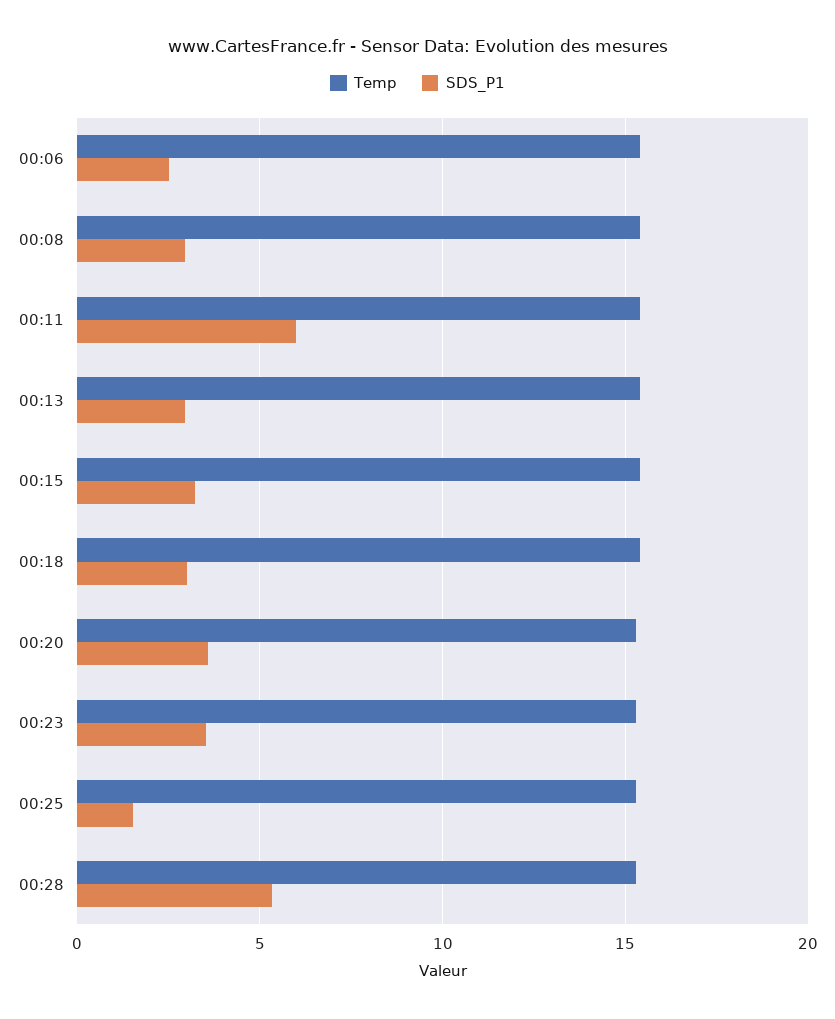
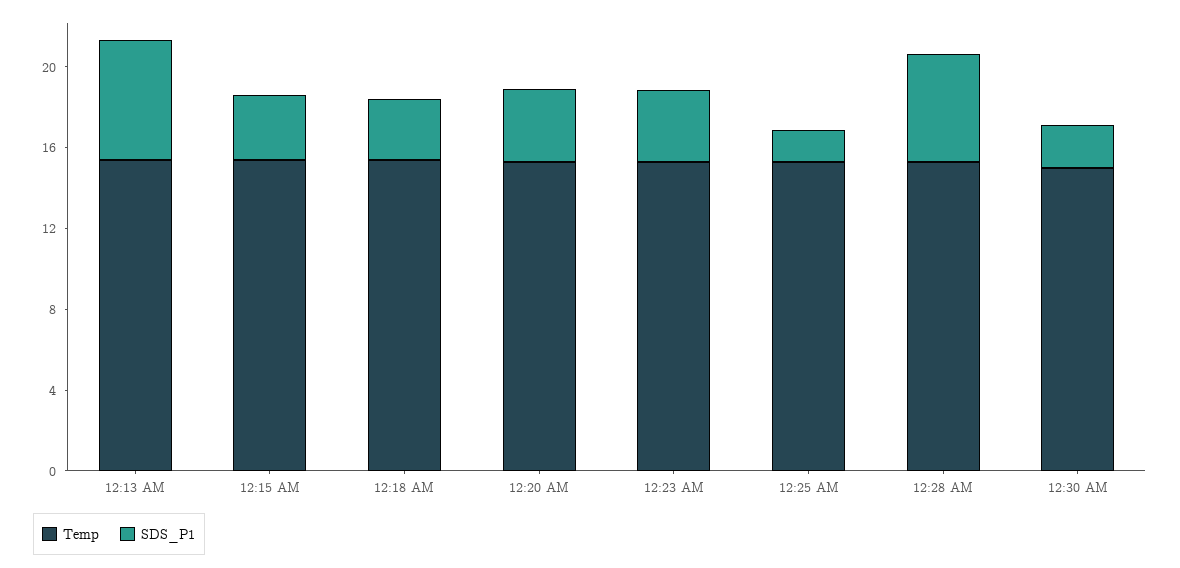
Temp, 00:06: 15.5 -> none
SDS_P1, 00:06: 2.5 -> none
Temp, 00:08: 15.5 -> none
SDS_P1, 00:08: 3 -> none
Temp, 00:11: 15.5 -> none
SDS_P1, 00:11: 6 -> none
SDS_P1, 00:13: 3 -> 6
Temp, 12:30 AM: none -> 15
SDS_P1, 12:30 AM: none -> 2

